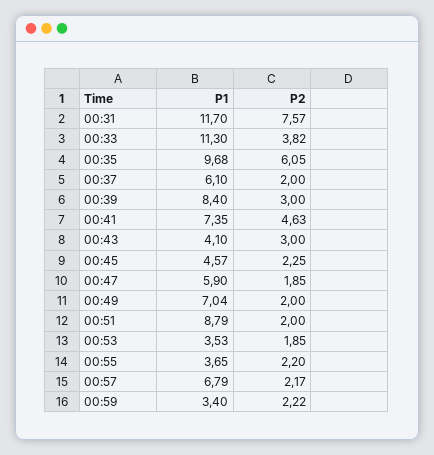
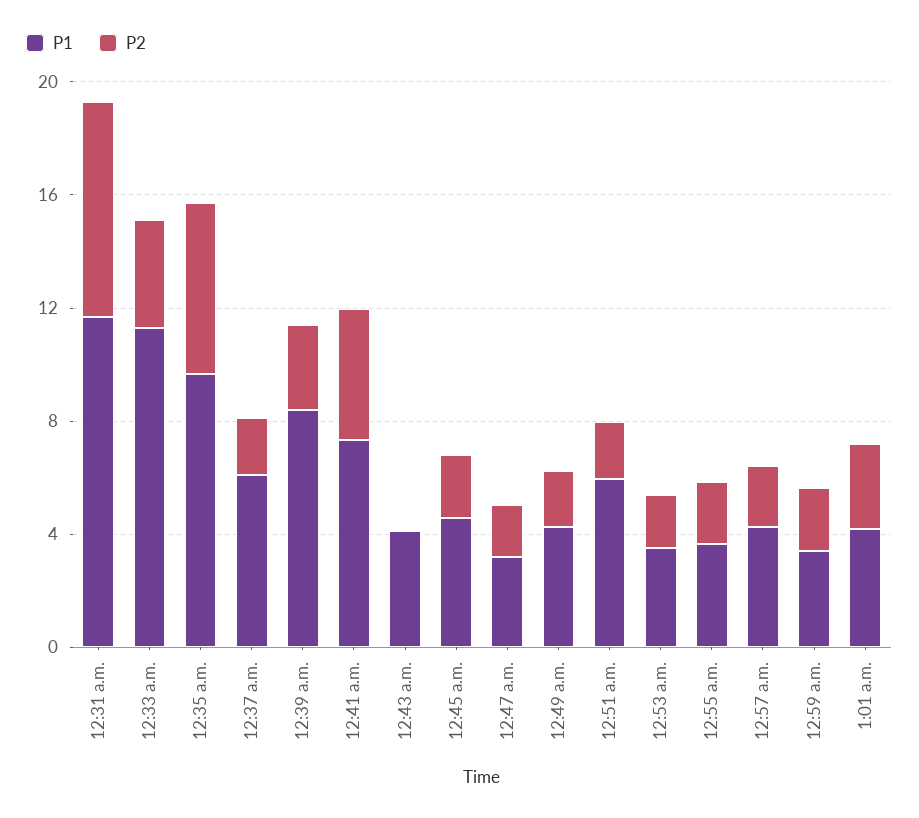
P2, 00:43: 3 -> 0
P1, 00:47: 5.9 -> 3
P1, 00:49: 7.04 -> 4
P1, 00:51: 8.79 -> 6
P1, 00:57: 6.79 -> 4
P1, 1:01 a.m.: none -> 4
P2, 1:01 a.m.: none -> 3

